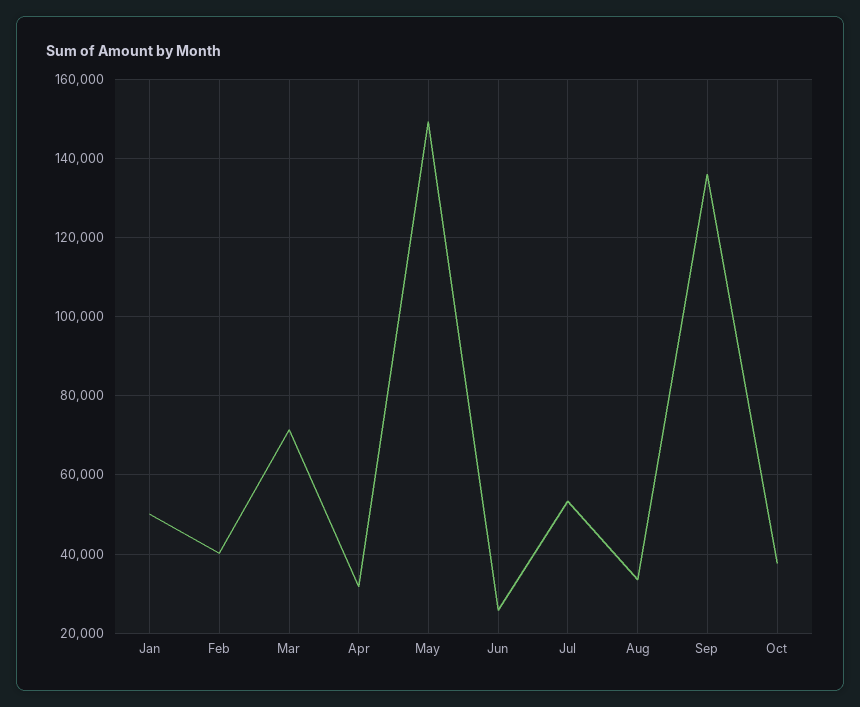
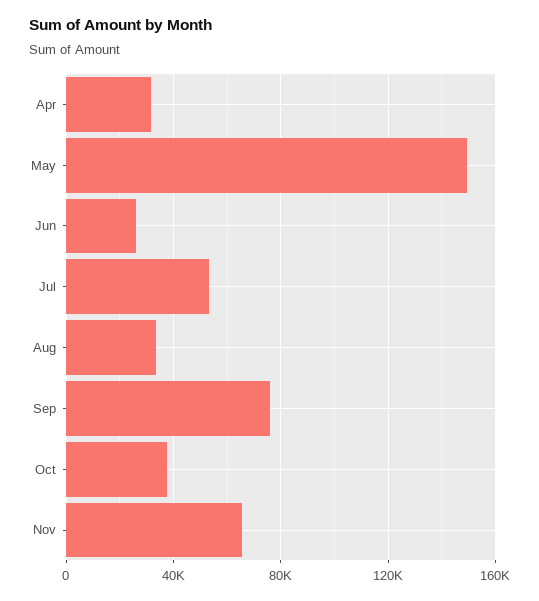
Jan: 50000 -> none
Feb: 40000 -> none
Mar: 72000 -> none
Sep: 136000 -> 75000
Nov: none -> 65000

